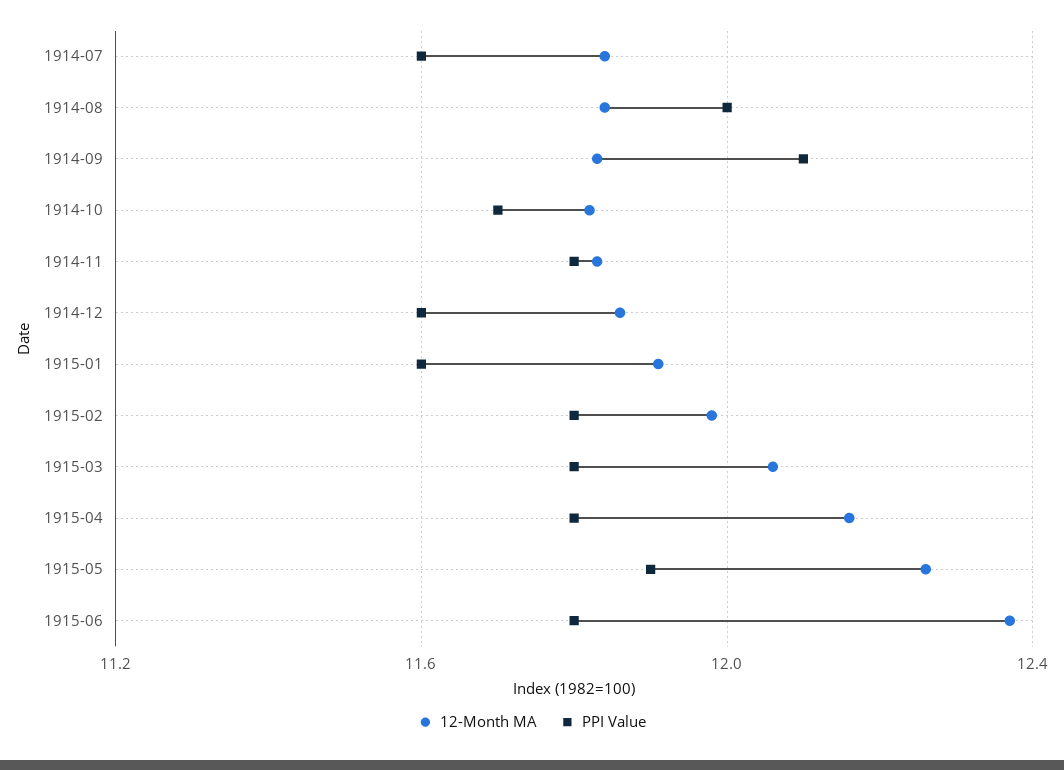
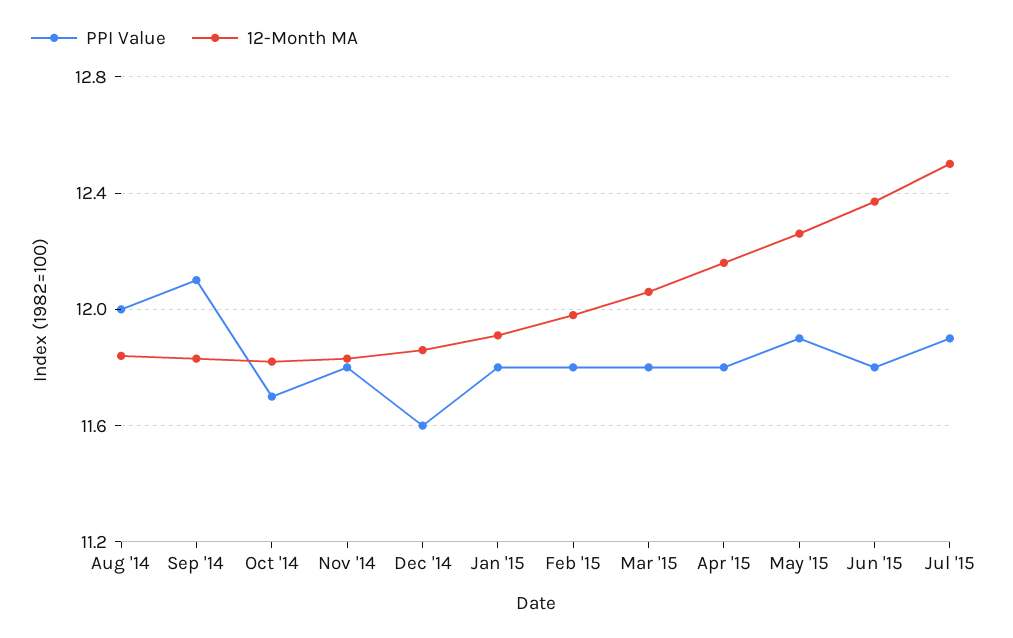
12-Month MA, 1914-07: 11.85 -> none
PPI Value, 1914-07: 11.6 -> none
PPI Value, 1915-01: 11.6 -> 11.8
PPI Value, Jul '15: none -> 11.9
12-Month MA, Jul '15: none -> 12.5

